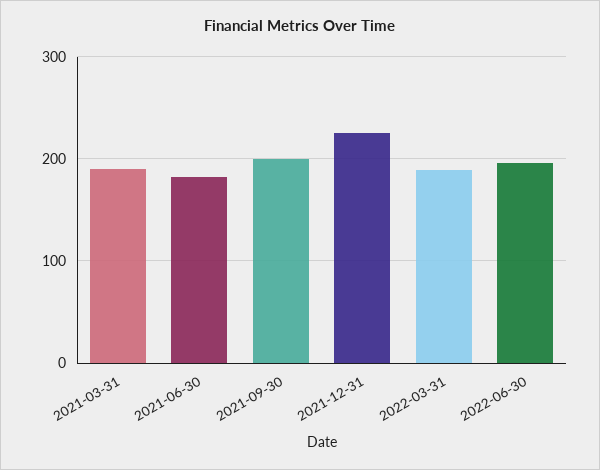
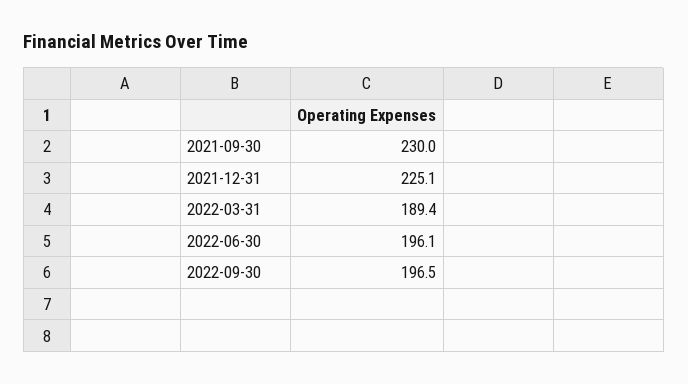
2021-03-31: 190 -> none
2021-06-30: 180 -> none
2021-09-30: 200 -> 230
2022-09-30: none -> 196.5

